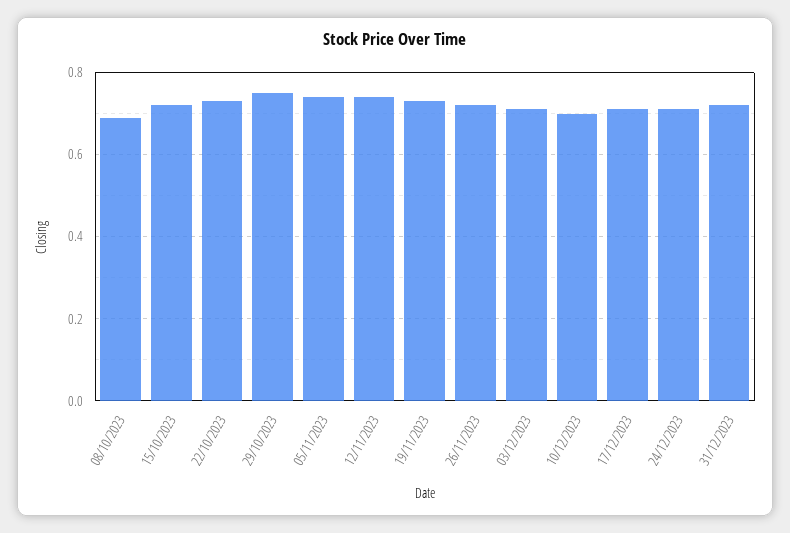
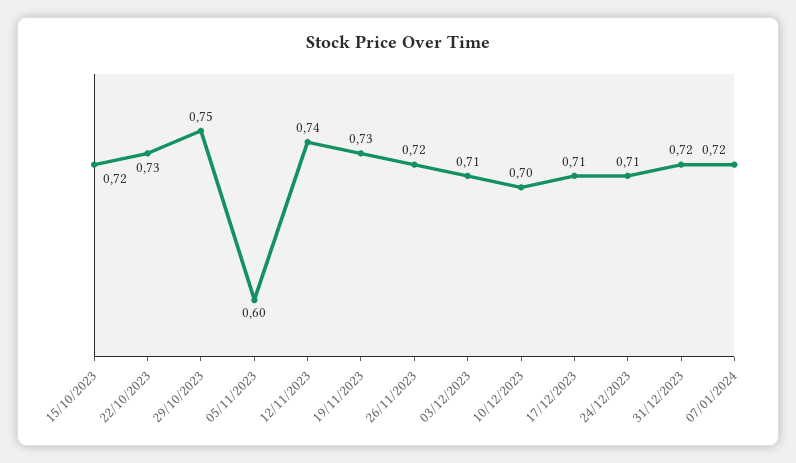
08/10/2023: 0.7 -> none
05/11/2023: 0.75 -> 0.6
07/01/2024: none -> 0.72

